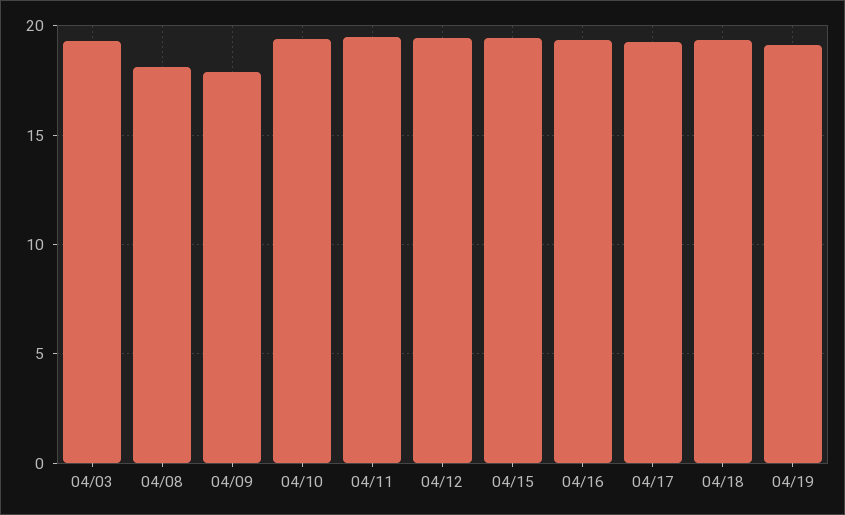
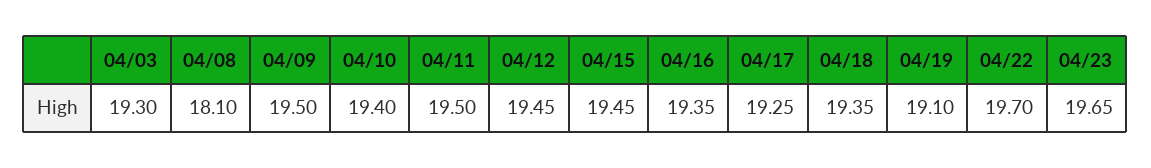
04/09: 18 -> 19.5
04/22: none -> 19.7
04/23: none -> 19.65

